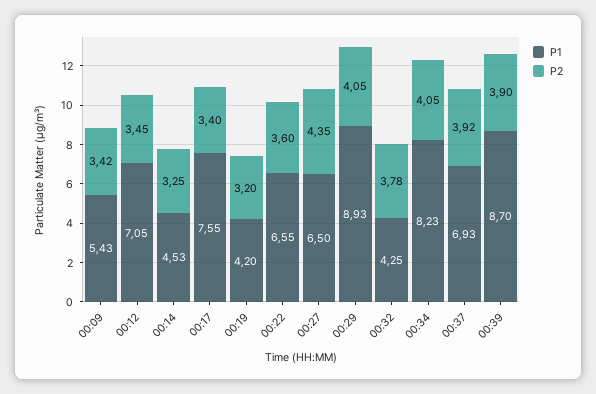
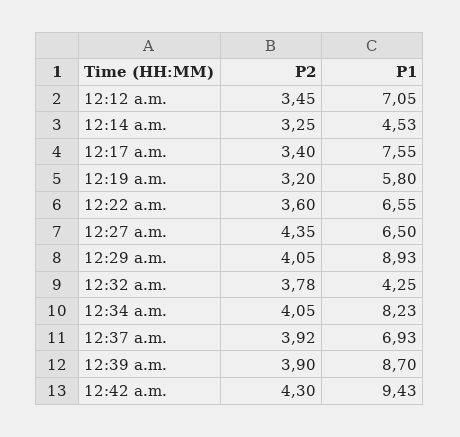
P1, 00:09: 5.43 -> none
P2, 00:09: 3.42 -> none
P1, 00:19: 4.2 -> 5.8
P2, 12:42 a.m.: none -> 4.3
P1, 12:42 a.m.: none -> 9.43

